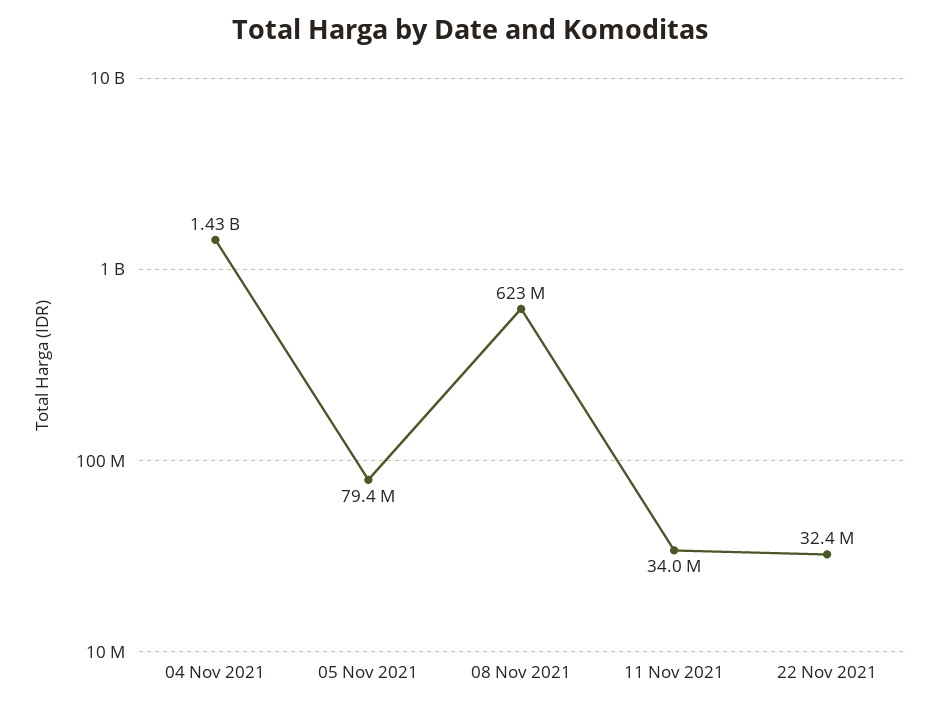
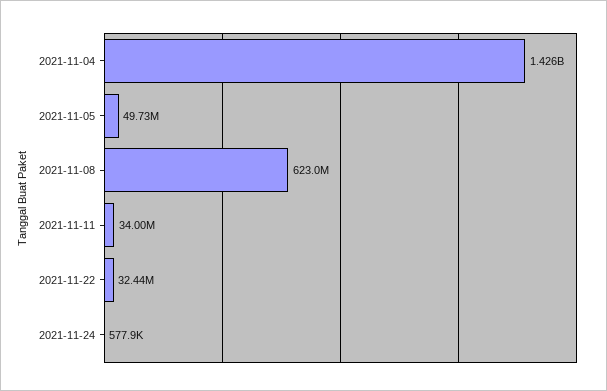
05 Nov 2021: 79400000 -> 49730000
2021-11-24: none -> 577900

